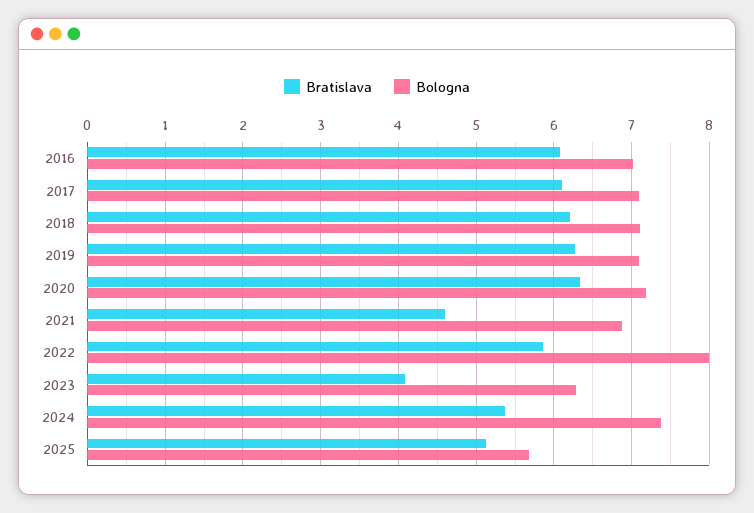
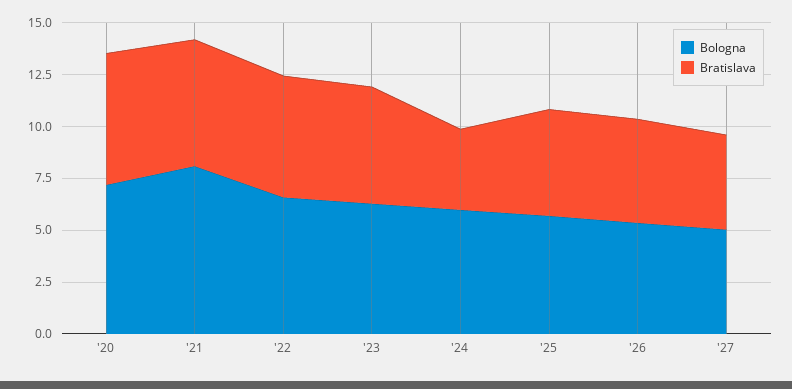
Bratislava, 2016: 6.1 -> none
Bologna, 2016: 7 -> none
Bratislava, 2017: 6.1 -> none
Bologna, 2017: 7.1 -> none
Bratislava, 2018: 6.2 -> none
Bologna, 2018: 7.1 -> none
Bratislava, 2019: 6.3 -> none
Bologna, 2019: 7.1 -> none
Bratislava, 2021: 4.6 -> 6
Bologna, 2021: 6.9 -> 8
Bologna, 2022: 8 -> 6.5
Bratislava, 2023: 4.1 -> 5.5
Bratislava, 2024: 5.4 -> 4
Bologna, 2024: 7.4 -> 6
Bologna, '26: none -> 5.5
Bratislava, '26: none -> 5
Bologna, '27: none -> 5
Bratislava, '27: none -> 4.5

